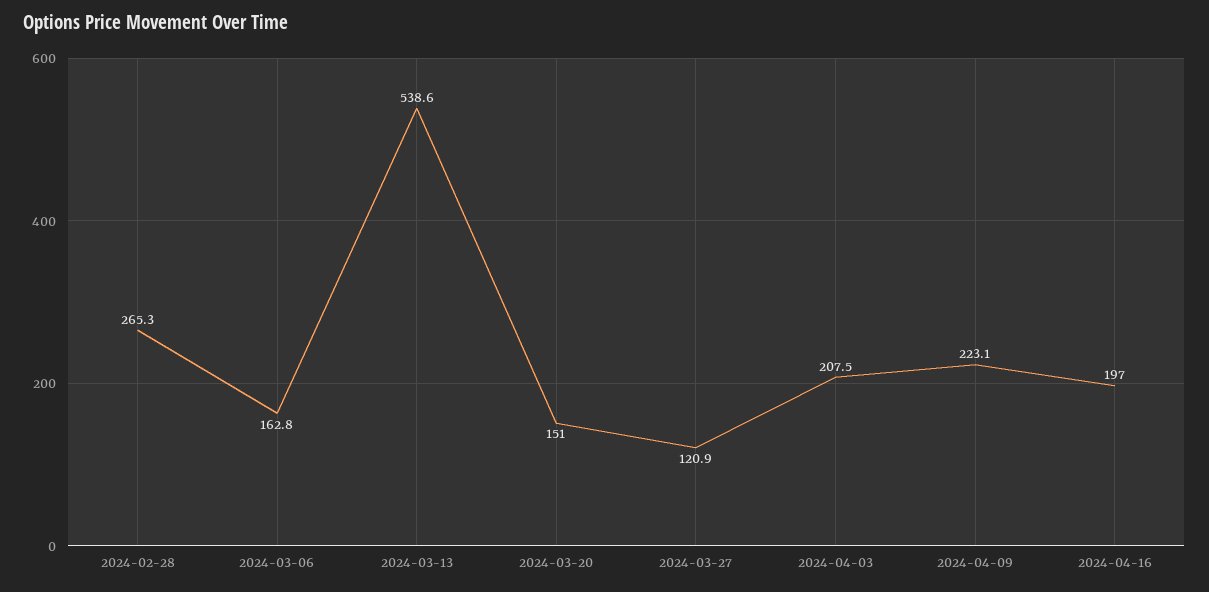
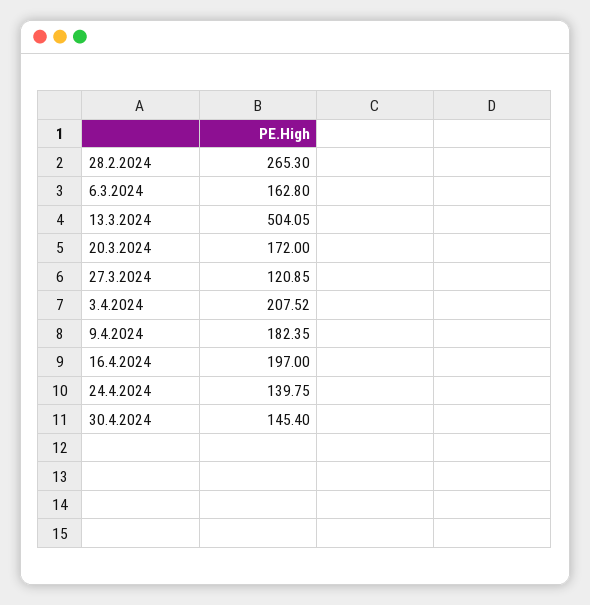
2024-03-13: 538.6 -> 504.05
2024-03-20: 151 -> 172
2024-04-09: 223.1 -> 182.35
24.4.2024: none -> 139.75
30.4.2024: none -> 145.4

